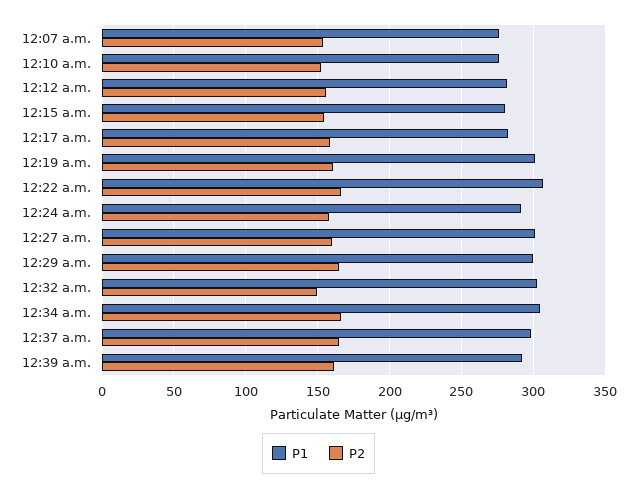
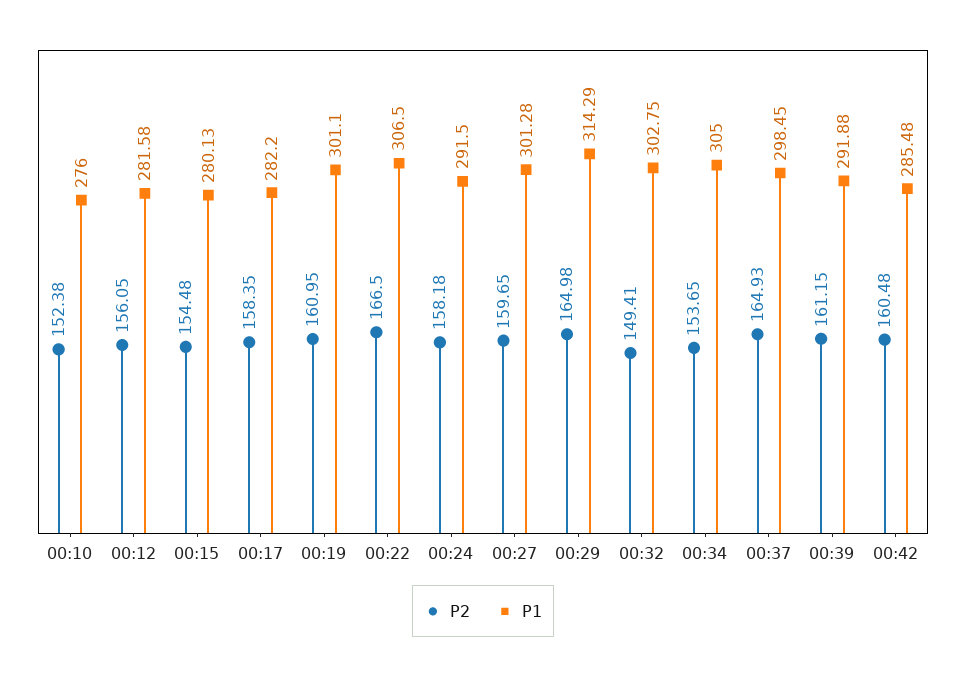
P1, 12:07 a.m.: 275 -> none
P2, 12:07 a.m.: 155 -> none
P1, 12:29 a.m.: 300 -> 314.29
P2, 12:34 a.m.: 165 -> 153.65
P2, 00:42: none -> 160.48
P1, 00:42: none -> 285.48

